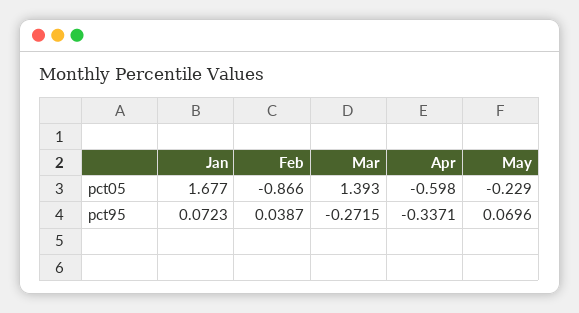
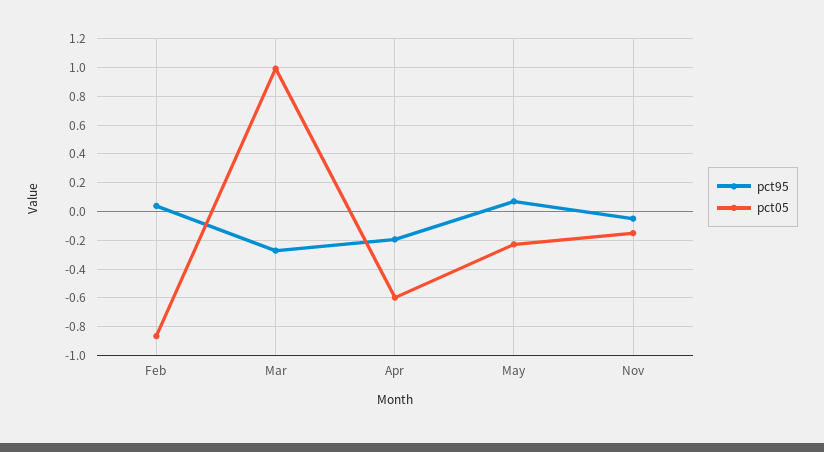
pct05, Jan: 1.677 -> none
pct05, Mar: 1.393 -> 1
pct95, Jan: 0.0723 -> none
pct95, Apr: -0.3371 -> -0.2
pct95, Nov: none -> -0.05
pct05, Nov: none -> -0.15

